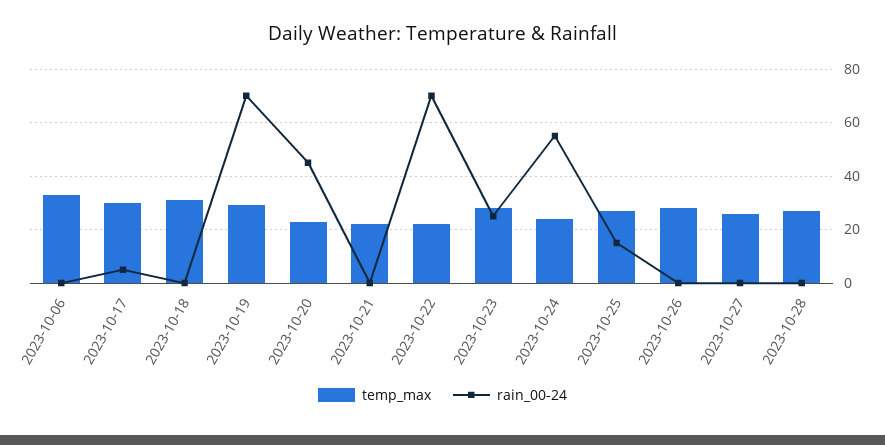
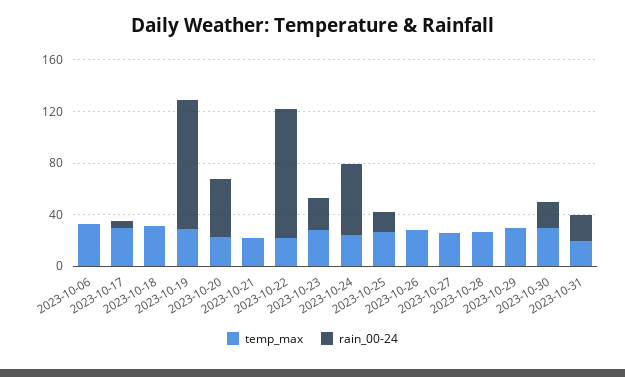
rain_00-24, 2023-10-19: 70 -> 100
rain_00-24, 2023-10-22: 70 -> 100
temp_max, 2023-10-29: none -> 30
rain_00-24, 2023-10-29: none -> 0
temp_max, 2023-10-30: none -> 30
rain_00-24, 2023-10-30: none -> 20
temp_max, 2023-10-31: none -> 20
rain_00-24, 2023-10-31: none -> 20

